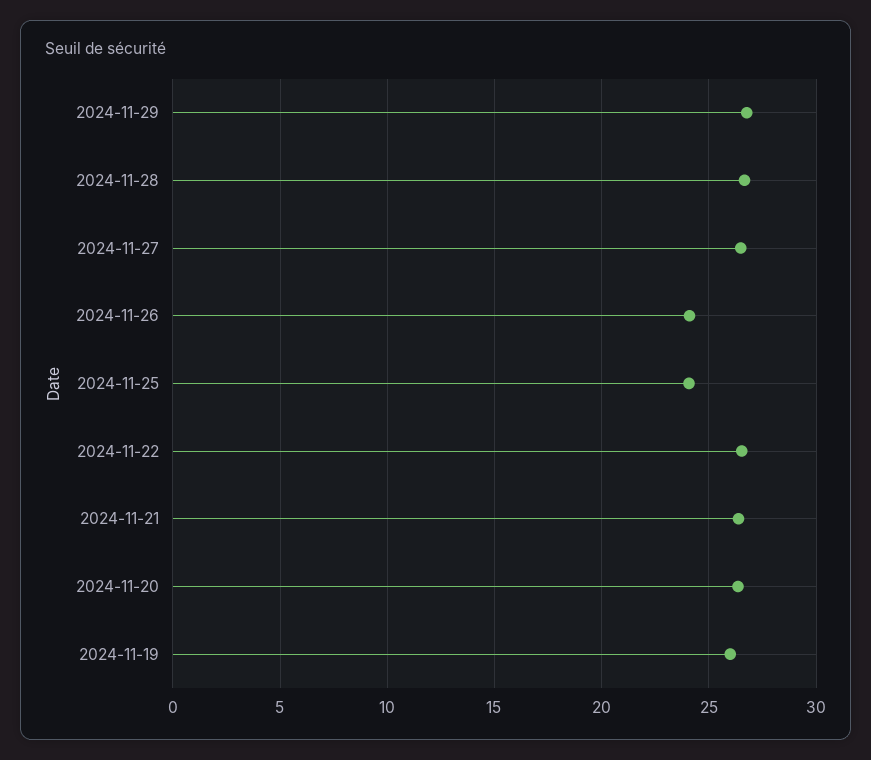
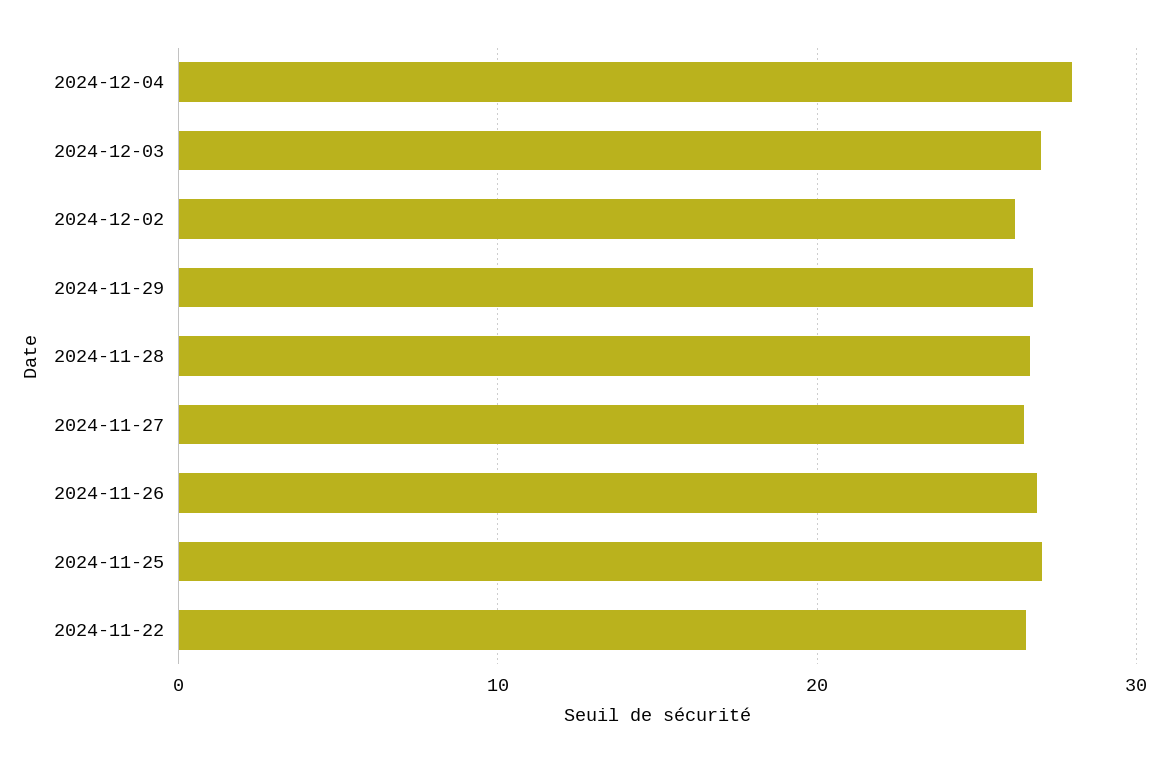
2024-11-26: 24 -> 27
2024-11-25: 24 -> 27
2024-11-21: 26.5 -> none
2024-11-20: 26.5 -> none
2024-11-19: 26 -> none
2024-12-04: none -> 28
2024-12-03: none -> 27
2024-12-02: none -> 26

